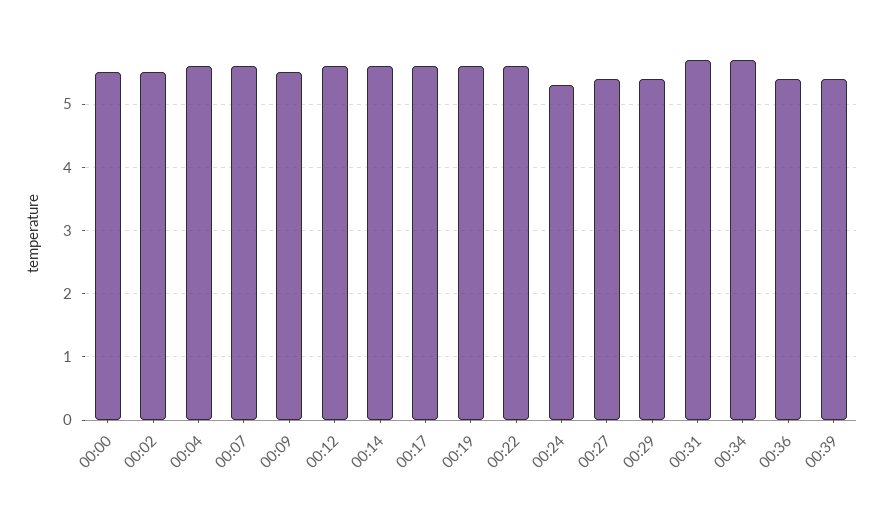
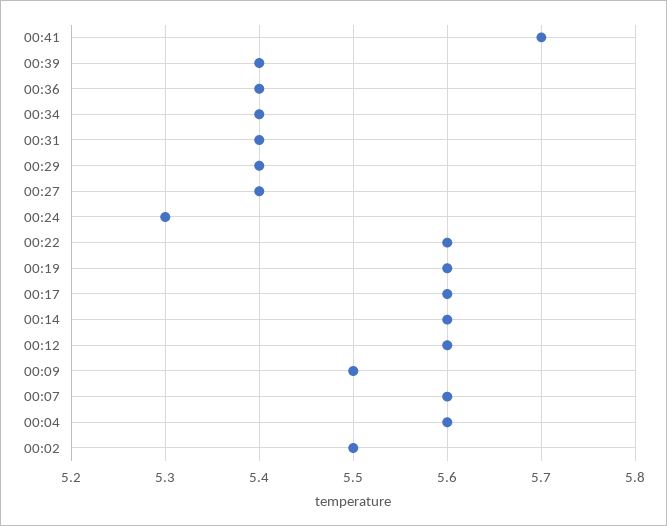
00:00: 5.5 -> none
00:31: 5.7 -> 5.4
00:34: 5.7 -> 5.4
00:41: none -> 5.7

